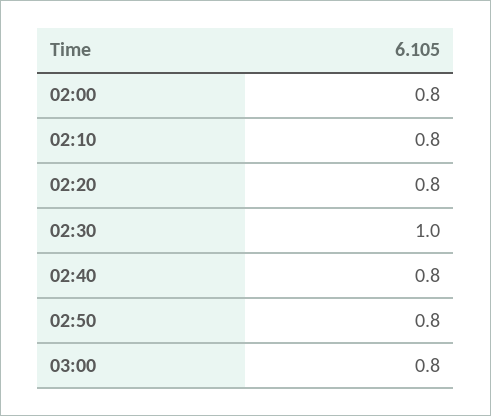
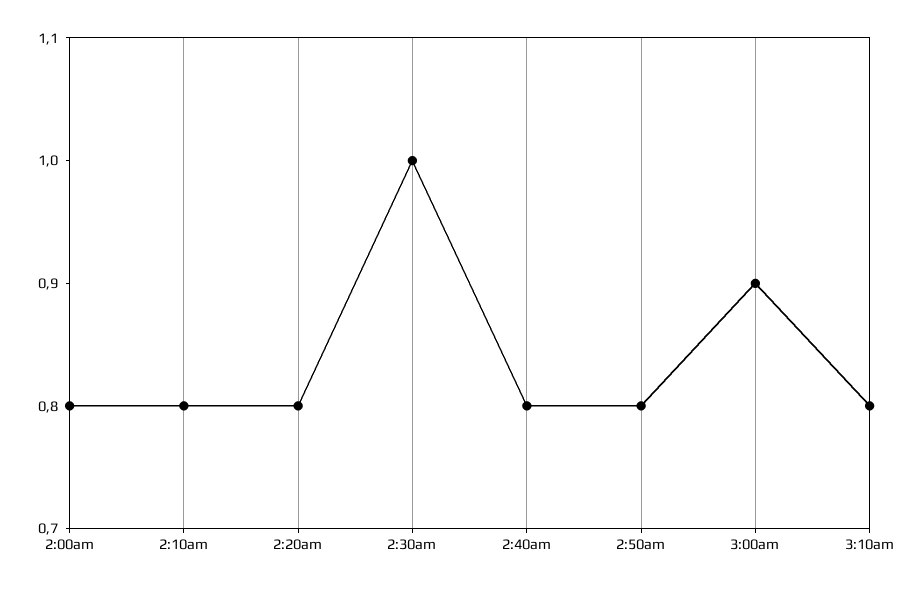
03:00: 0.8 -> 0.9
3:10am: none -> 0.8

